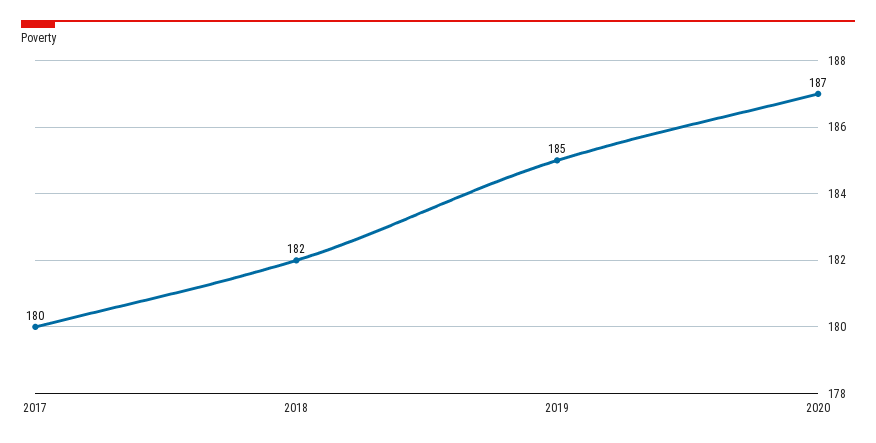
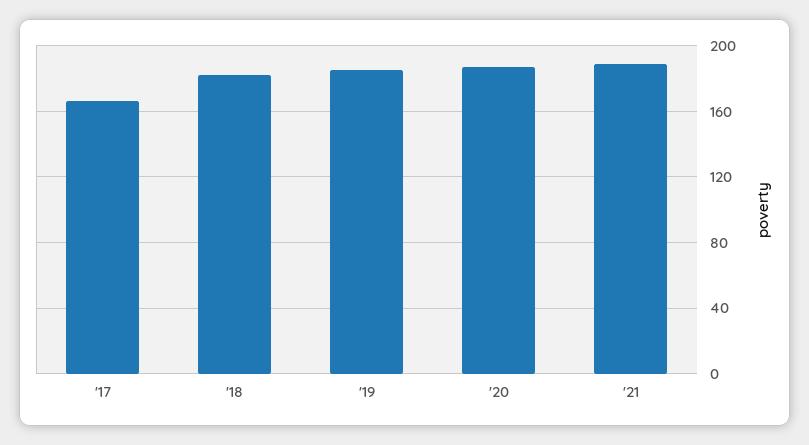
2017: 180 -> 165
'21: none -> 190

